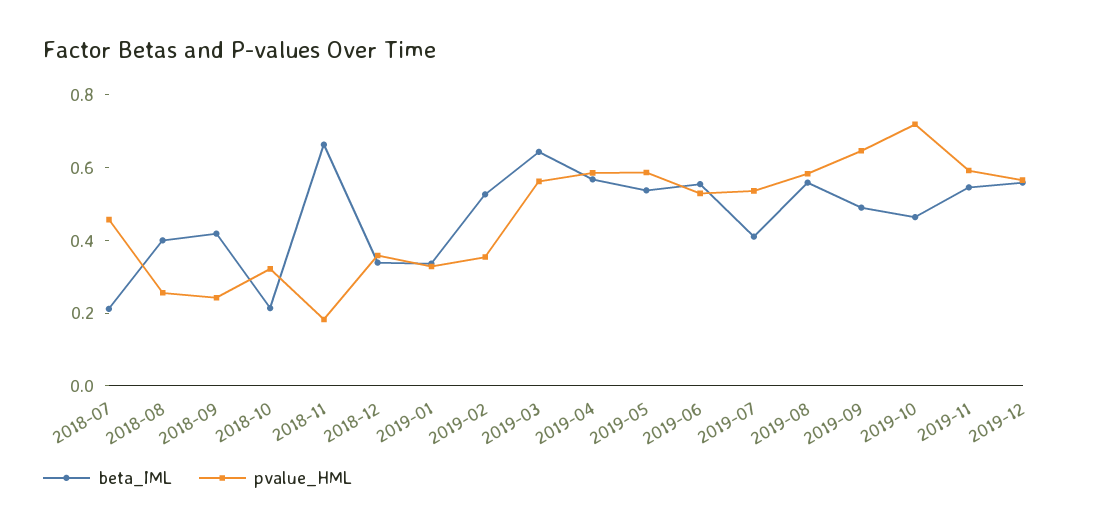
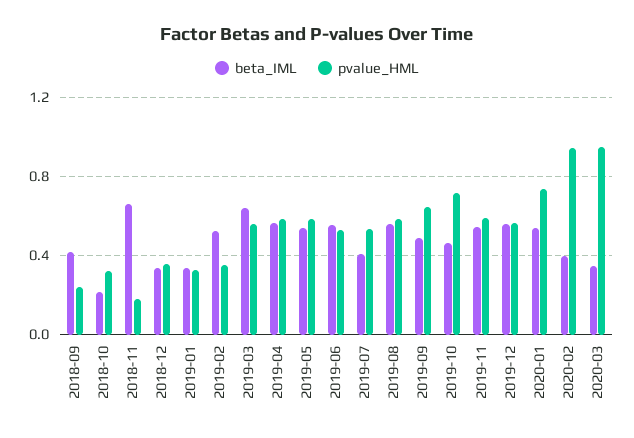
beta_IML, 2018-07: 0.2 -> none
pvalue_HML, 2018-07: 0.45 -> none
beta_IML, 2018-08: 0.4 -> none
pvalue_HML, 2018-08: 0.25 -> none
beta_IML, 2020-01: none -> 0.55
pvalue_HML, 2020-01: none -> 0.75
beta_IML, 2020-02: none -> 0.4
pvalue_HML, 2020-02: none -> 0.95
beta_IML, 2020-03: none -> 0.35
pvalue_HML, 2020-03: none -> 0.95

